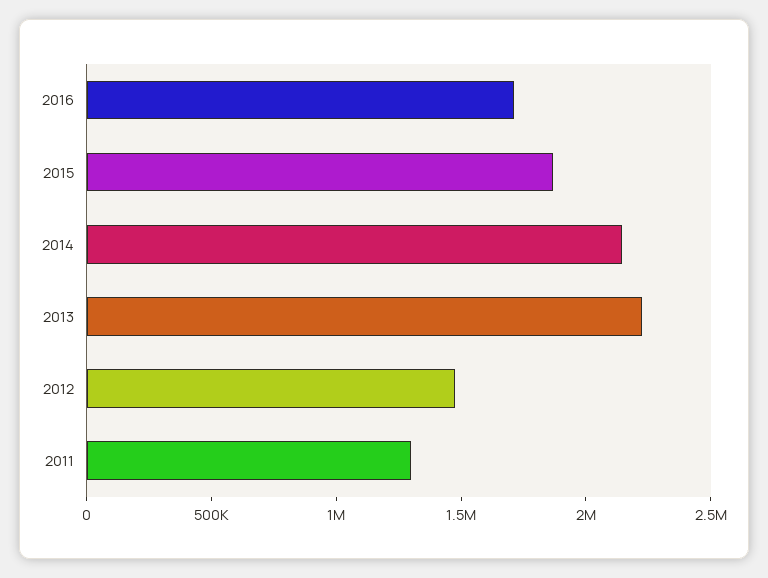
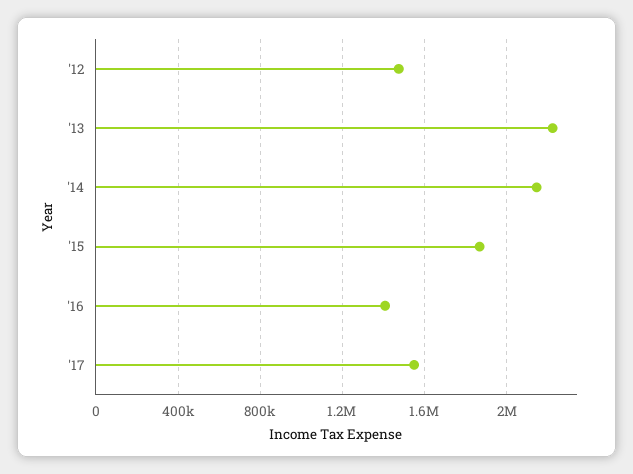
2016: 1700000 -> 1400000
2011: 1300000 -> none
'17: none -> 1550000

